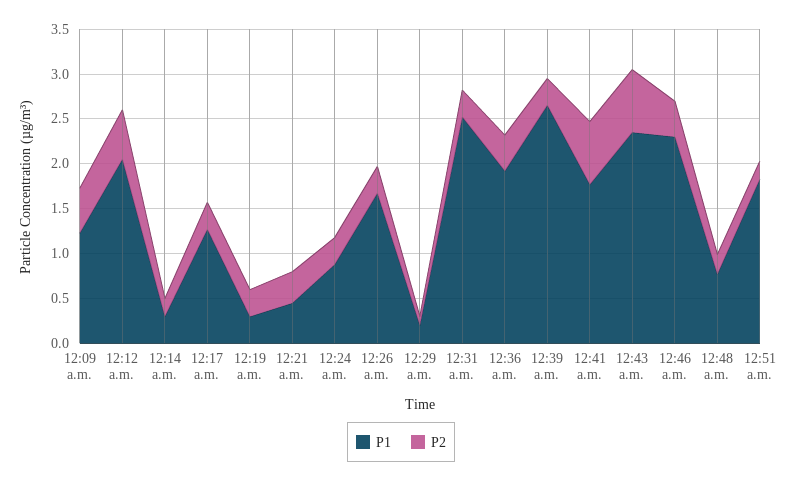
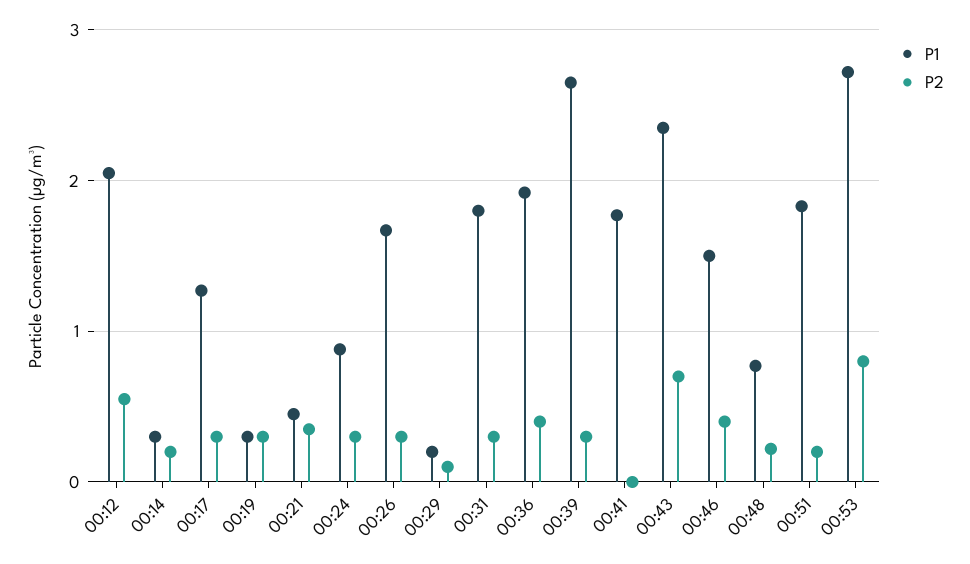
P1, 12:09 a.m.: 1.2 -> none
P2, 12:09 a.m.: 0.5 -> none
P1, 12:31 a.m.: 2.5 -> 1.8
P2, 12:41 a.m.: 0.7 -> 0
P1, 12:46 a.m.: 2.3 -> 1.5
P1, 00:53: none -> 2.7
P2, 00:53: none -> 0.8

